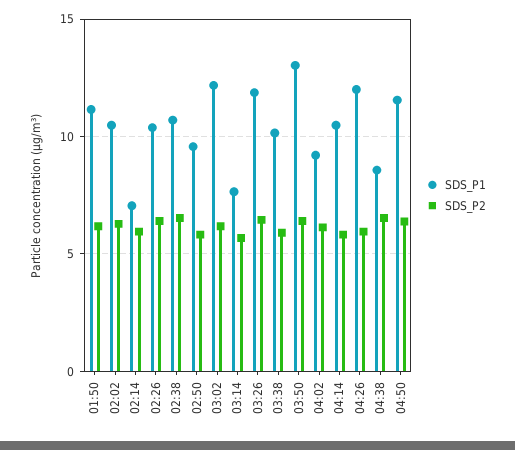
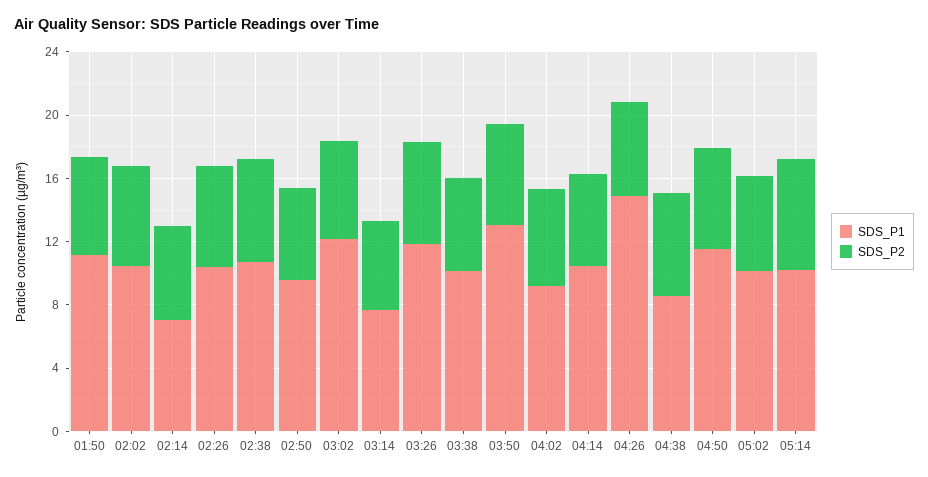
SDS_P1, 04:26: 12 -> 15
SDS_P1, 05:02: none -> 10
SDS_P2, 05:02: none -> 6
SDS_P1, 05:14: none -> 10
SDS_P2, 05:14: none -> 7

